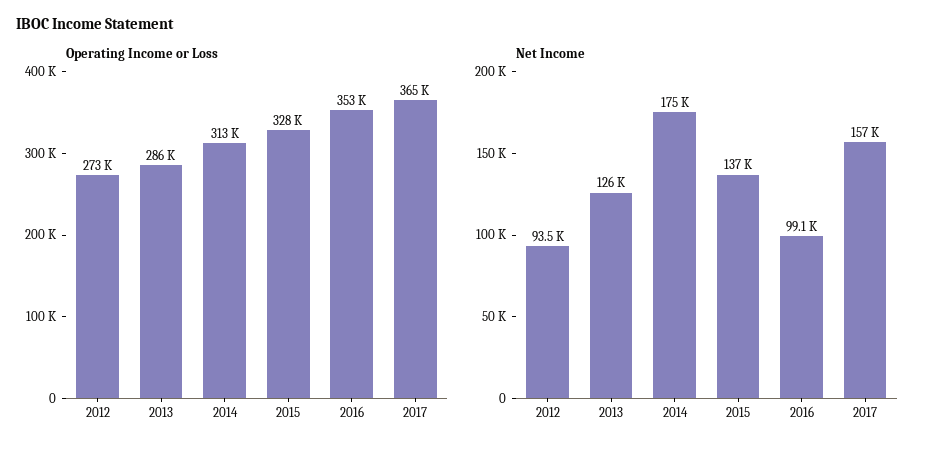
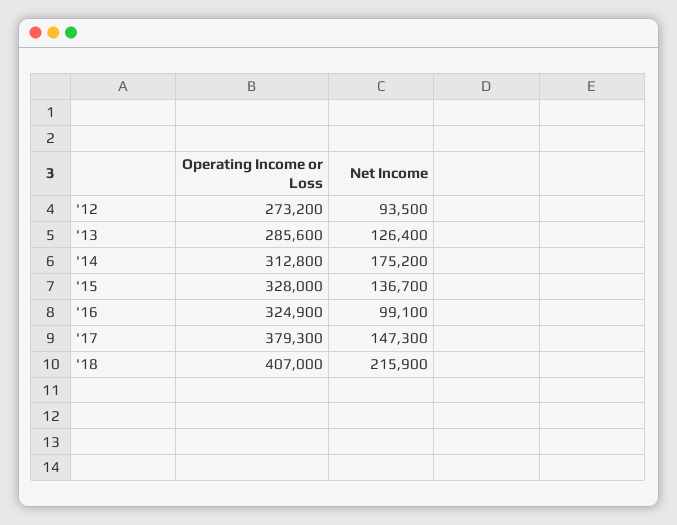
Operating Income or Loss, 2016: 353000 -> 324900
Operating Income or Loss, 2017: 365000 -> 379300
Net Income, 2017: 157000 -> 147300
Operating Income or Loss, '18: none -> 407000
Net Income, '18: none -> 215900

